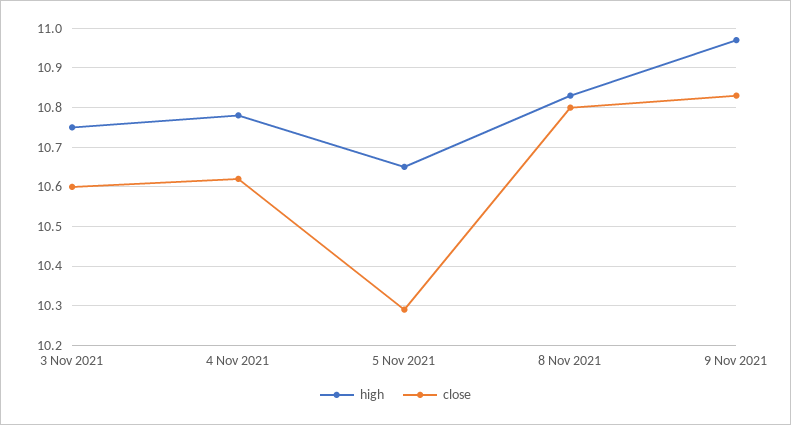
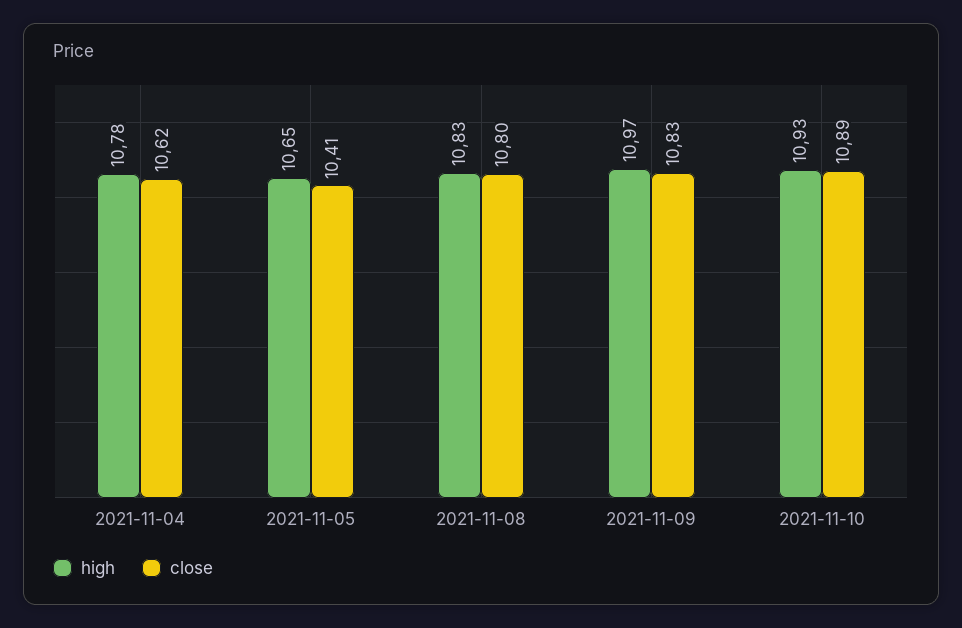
high, 3 Nov 2021: 10.75 -> none
close, 3 Nov 2021: 10.6 -> none
close, 5 Nov 2021: 10.3 -> 10.41
high, 2021-11-10: none -> 10.93
close, 2021-11-10: none -> 10.89

